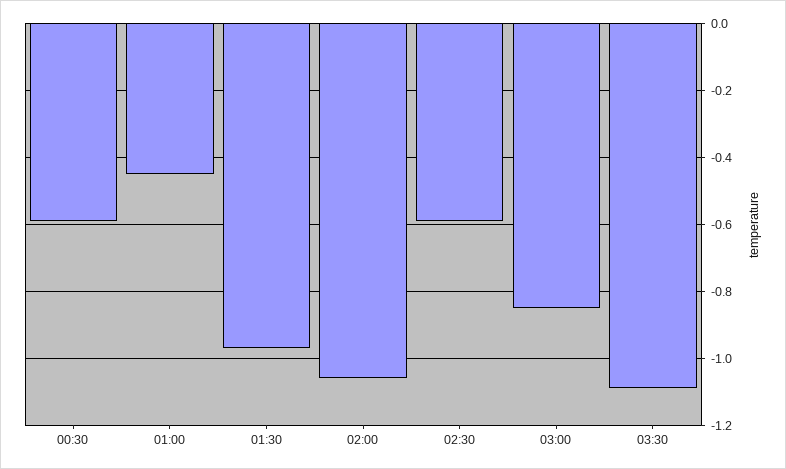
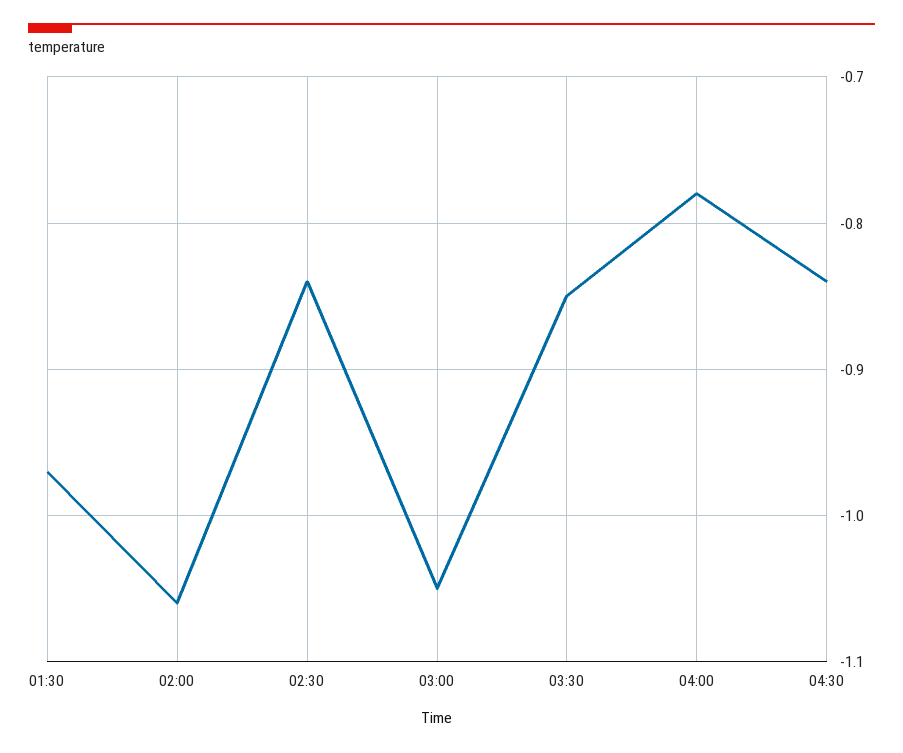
00:30: -0.6 -> none
01:00: -0.45 -> none
02:30: -0.6 -> -0.84
03:00: -0.85 -> -1.05
03:30: -1.1 -> -0.85
04:00: none -> -0.78
04:30: none -> -0.84

